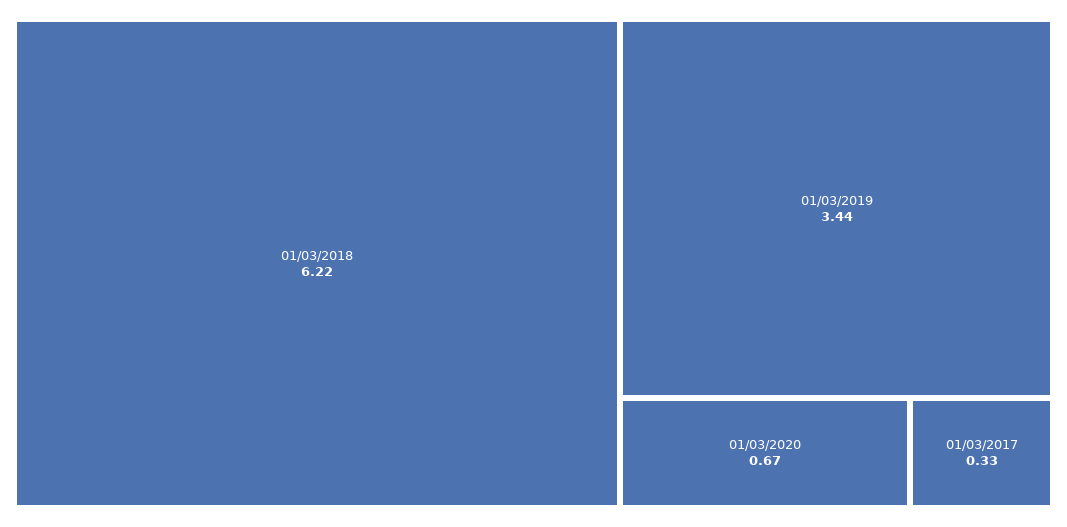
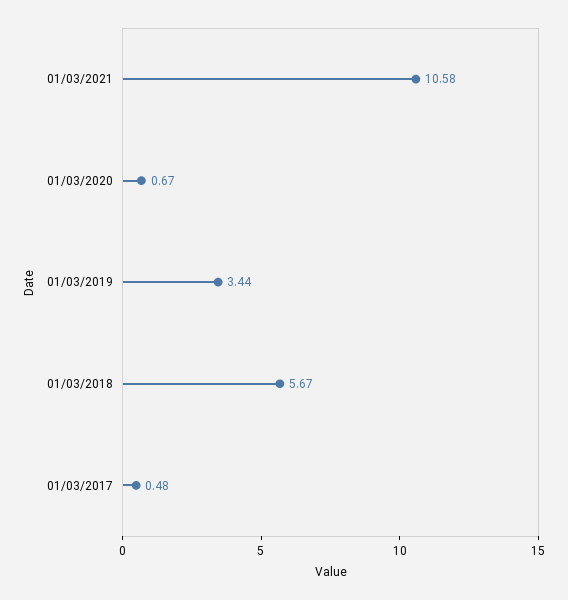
01/03/2018: 6.22 -> 5.67
01/03/2017: 0.33 -> 0.48
01/03/2021: none -> 10.58

